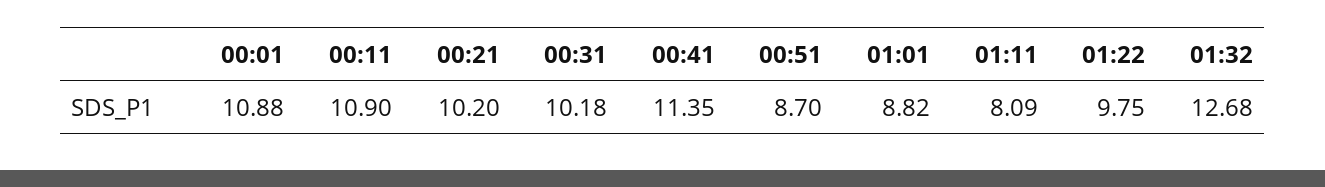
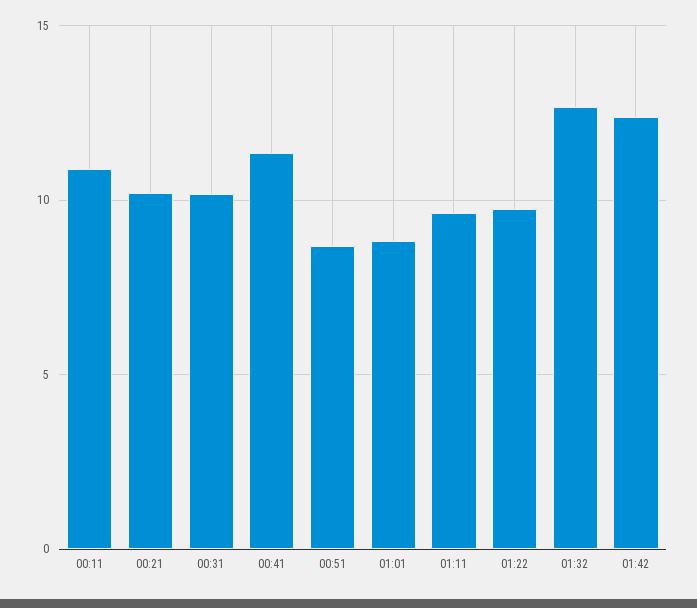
00:01: 10.88 -> none
01:11: 8.09 -> 9.5
01:42: none -> 12.5

